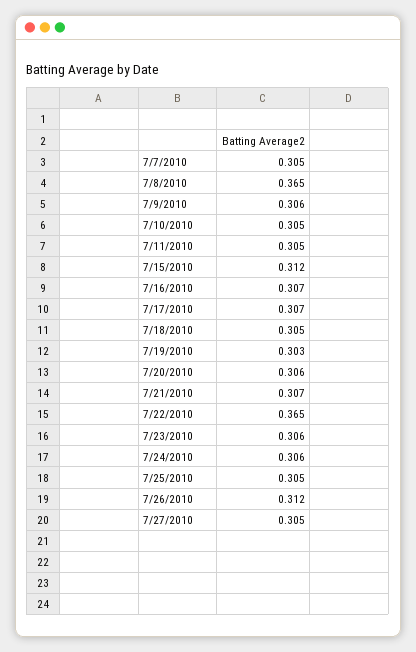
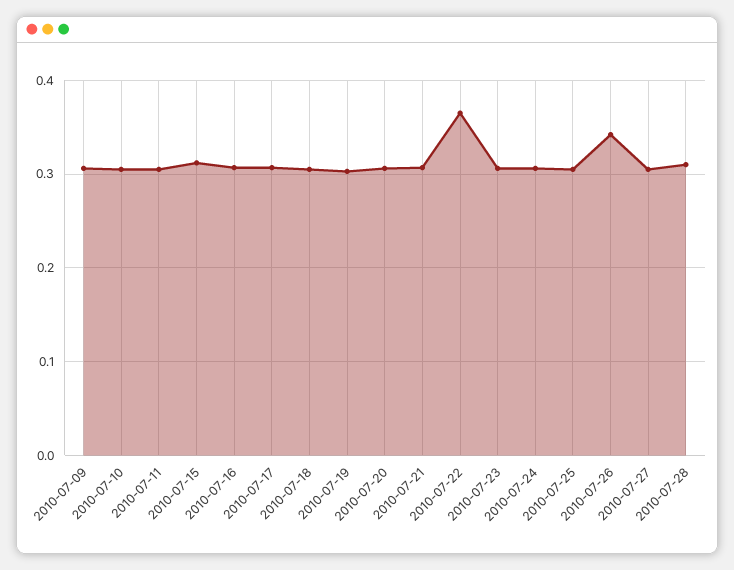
7/7/2010: 0.305 -> none
7/8/2010: 0.365 -> none
7/26/2010: 0.312 -> 0.34
2010-07-28: none -> 0.31

